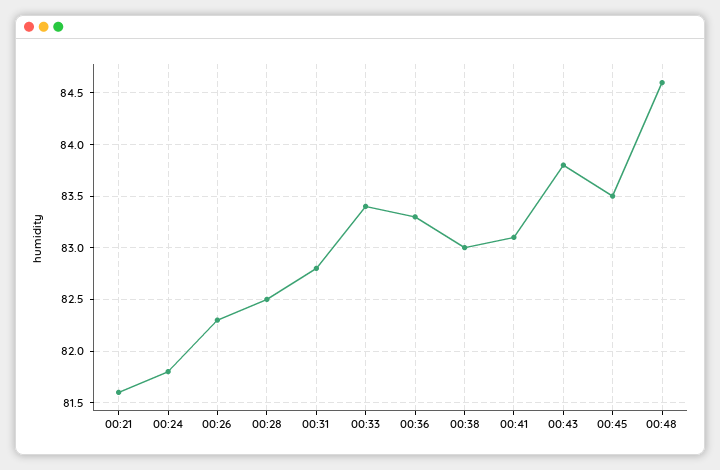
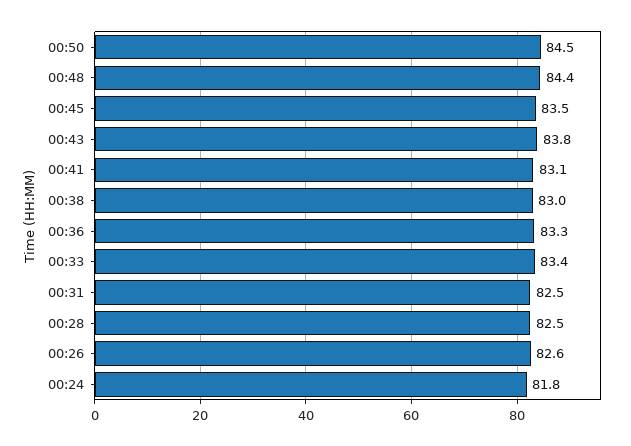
00:21: 81.6 -> none
00:26: 82.3 -> 82.6
00:31: 82.8 -> 82.5
00:48: 84.6 -> 84.4
00:50: none -> 84.5

